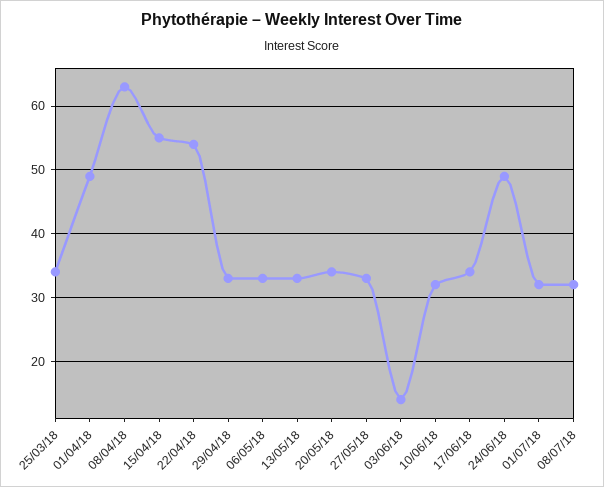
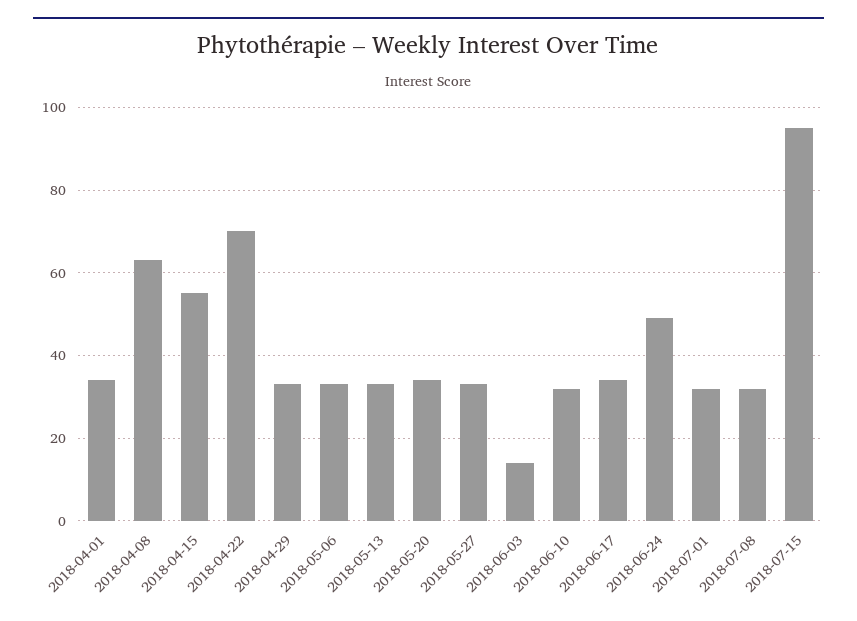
25/03/18: 34 -> none
01/04/18: 49 -> 35
22/04/18: 54 -> 70
2018-07-15: none -> 95

